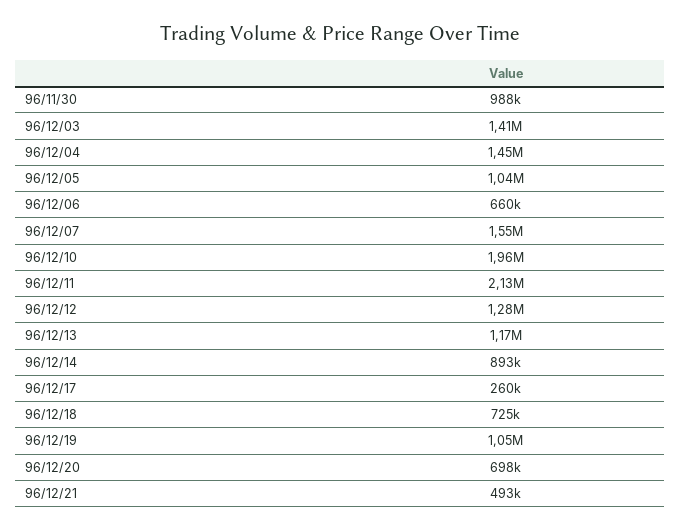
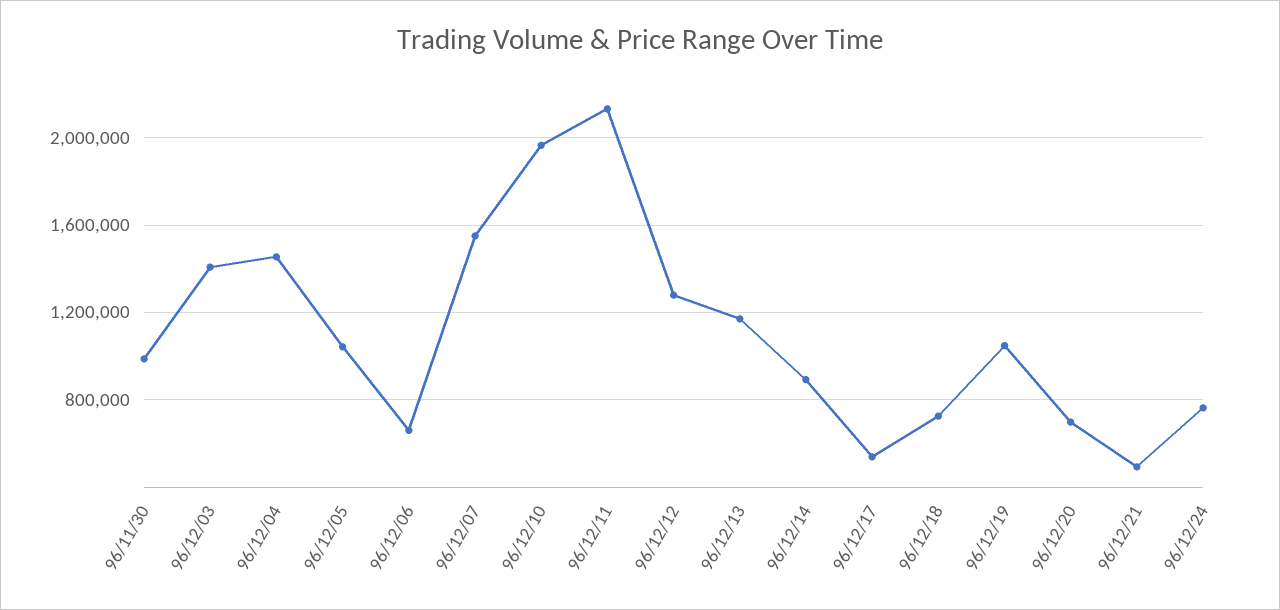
96/12/17: 260000 -> 550000
96/12/24: none -> 750000

